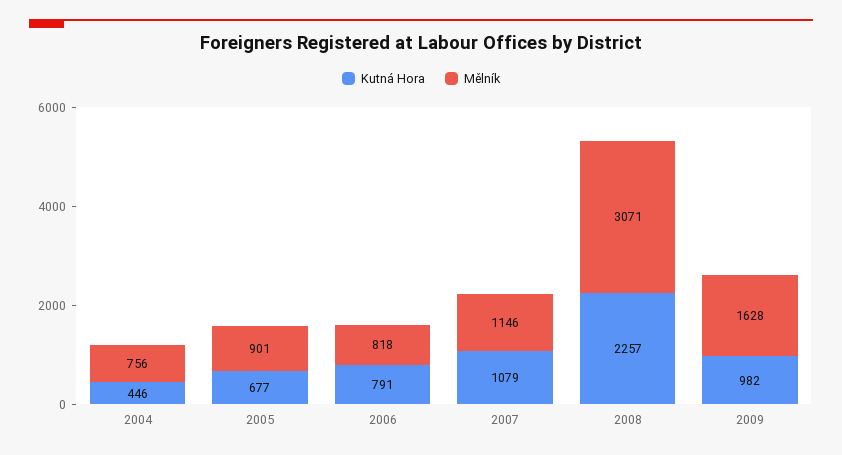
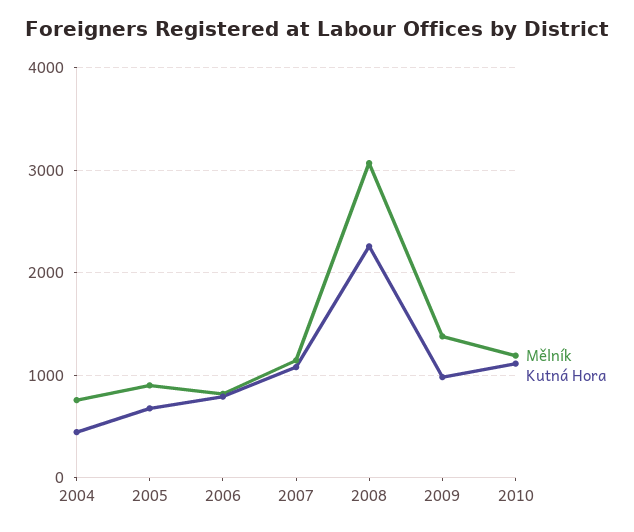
Mělník, 2009: 1628 -> 1400
Mělník, 2010: none -> 1200
Kutná Hora, 2010: none -> 1100

